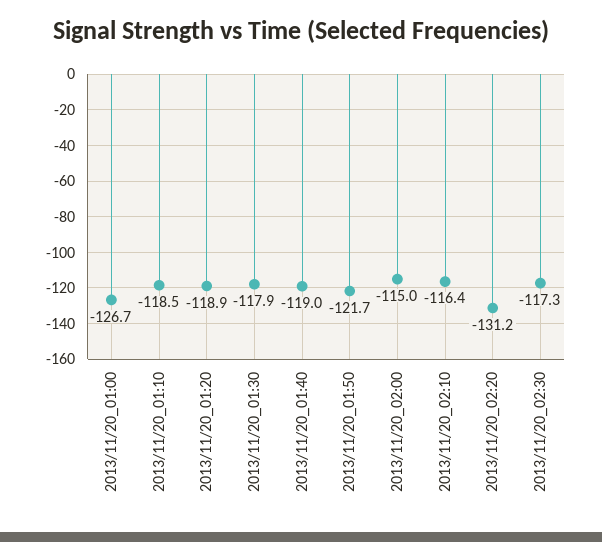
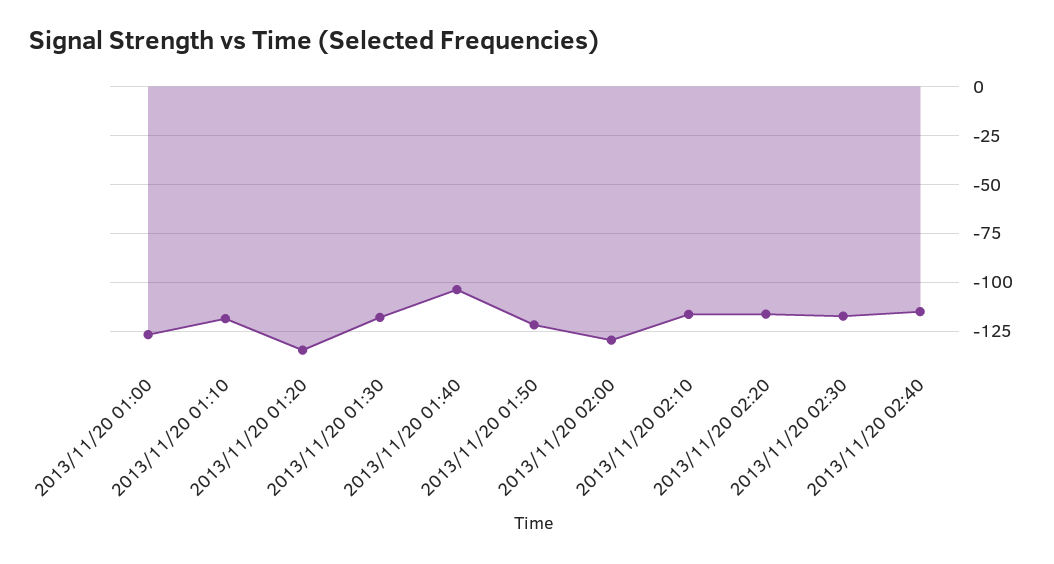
2013/11/20_01:20: -118.9 -> -135
2013/11/20_01:40: -119 -> -105
2013/11/20_02:00: -115 -> -130
2013/11/20_02:20: -131.2 -> -115
2013/11/20 02:40: none -> -115

